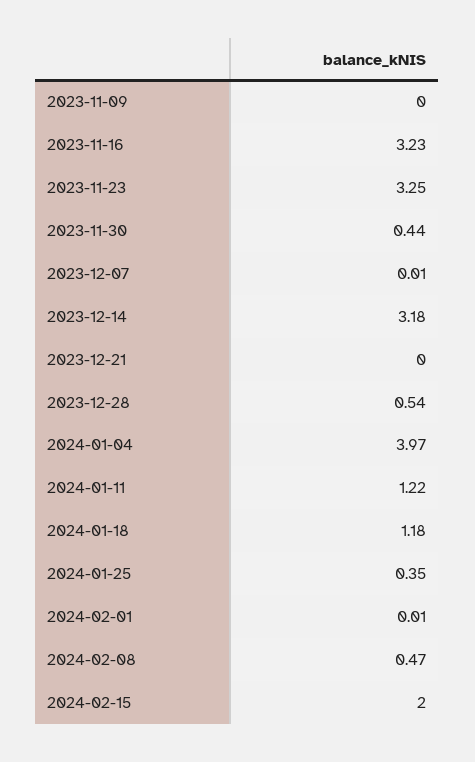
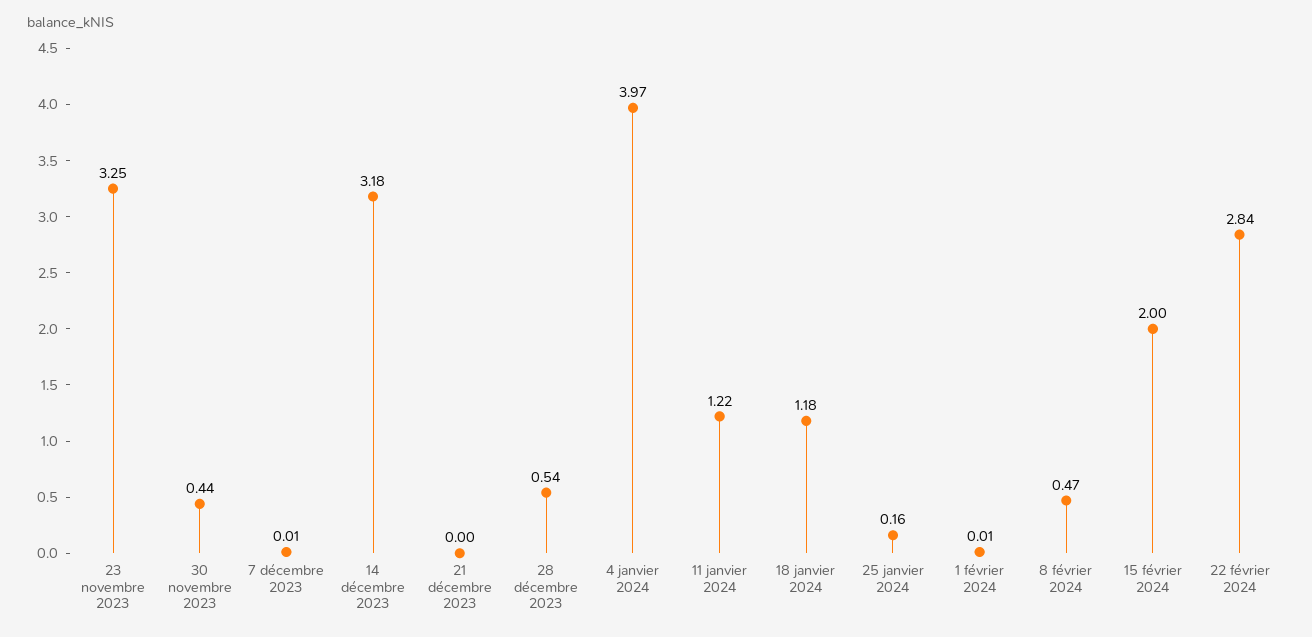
2023-11-09: 0 -> none
2023-11-16: 3.23 -> none
2024-01-25: 0.35 -> 0.16
22 février 2024: none -> 2.84

